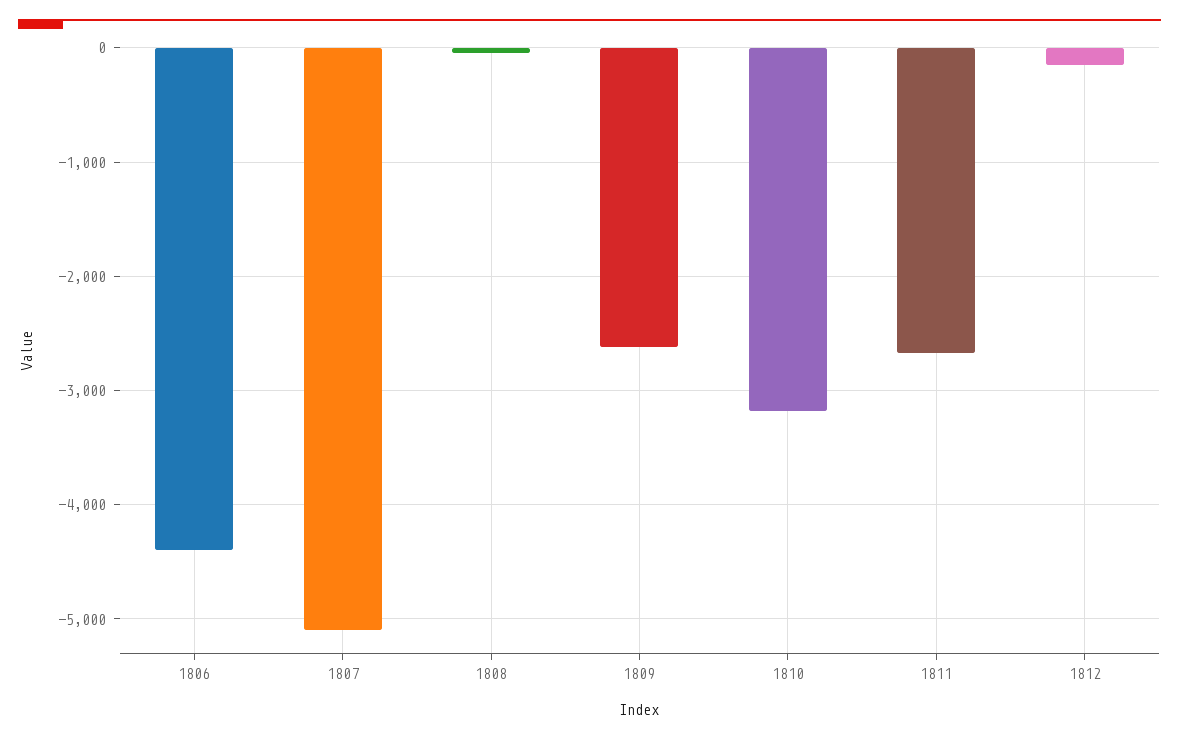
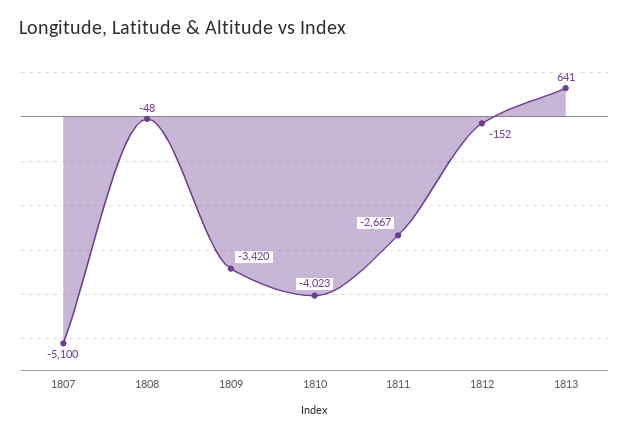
1806: -4400 -> none
1809: -2600 -> -3420
1810: -3200 -> -4023
1813: none -> 641

